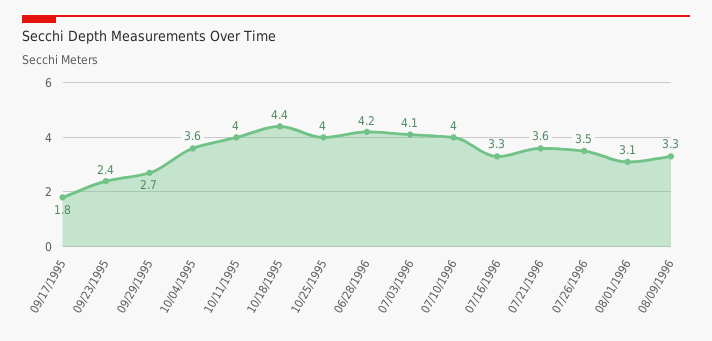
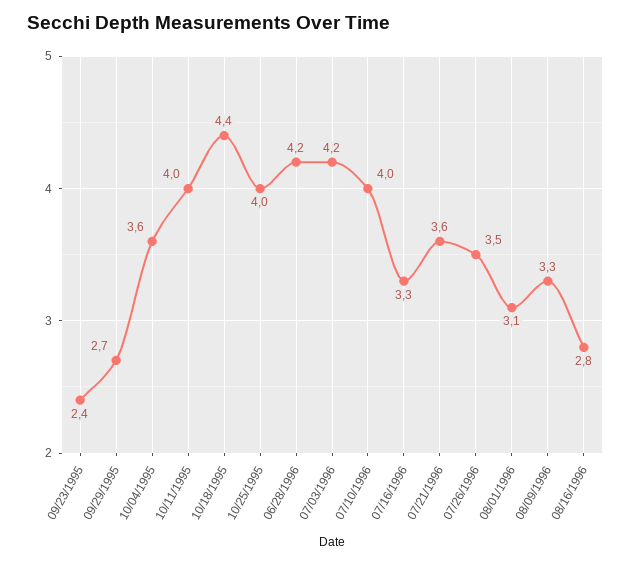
09/17/1995: 1.8 -> none
07/03/1996: 4.1 -> 4.2
08/16/1996: none -> 2.8

